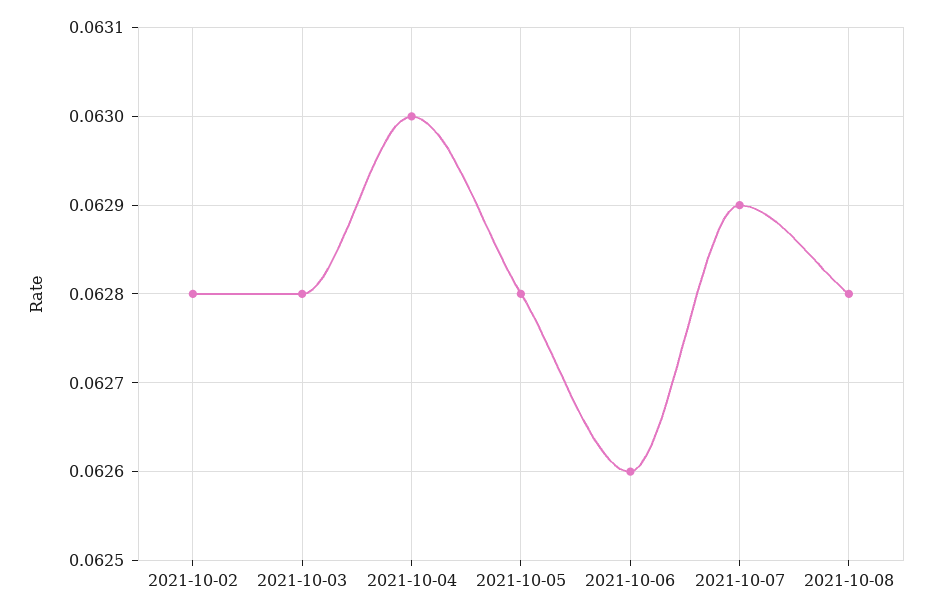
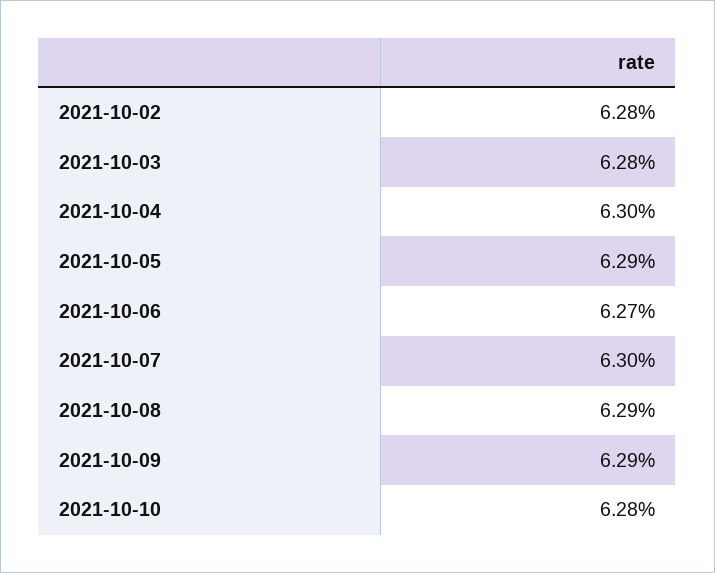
2021-10-05: 0.0628 -> 0.0629
2021-10-06: 0.0626 -> 0.0627
2021-10-07: 0.0629 -> 0.063
2021-10-08: 0.0628 -> 0.0629
2021-10-09: none -> 0.0629
2021-10-10: none -> 0.0628

